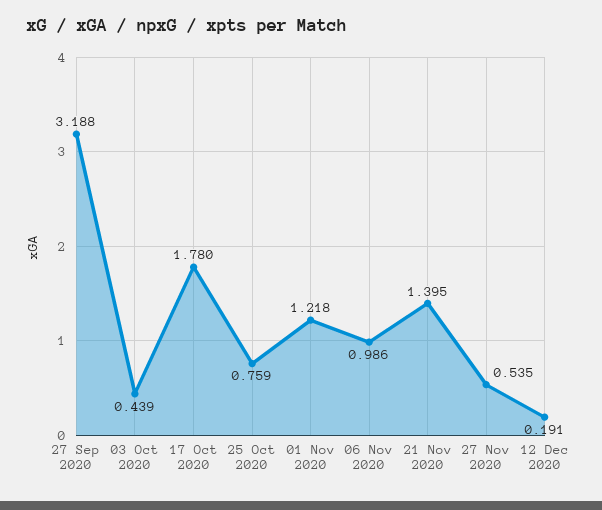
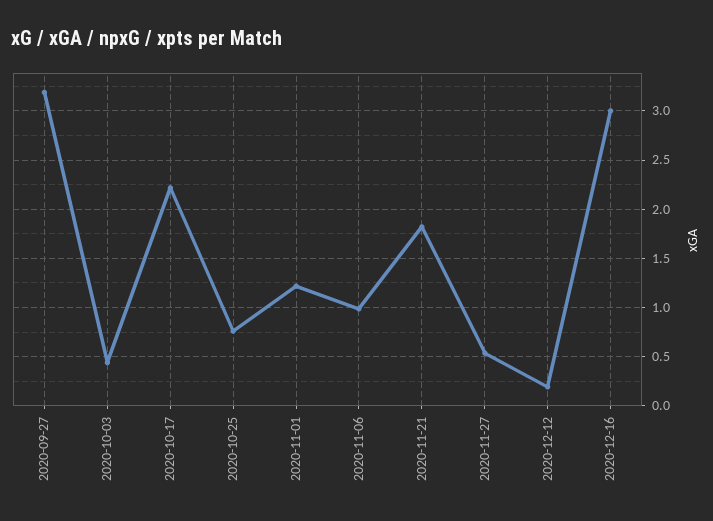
17 Oct 2020: 1.78 -> 2.2
21 Nov 2020: 1.395 -> 1.8
2020-12-16: none -> 3

